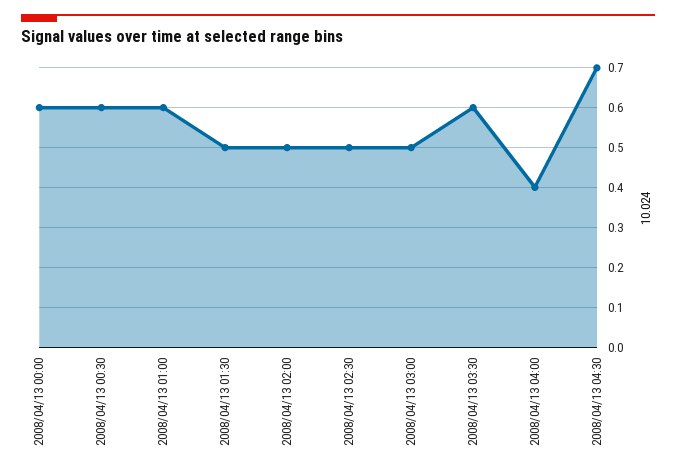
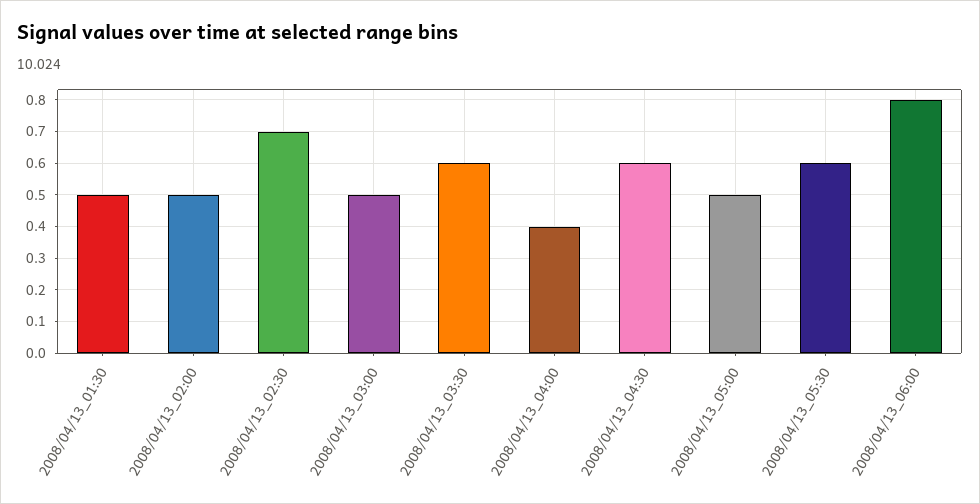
2008/04/13 00:00: 0.6 -> none
2008/04/13 00:30: 0.6 -> none
2008/04/13 01:00: 0.6 -> none
2008/04/13 02:30: 0.5 -> 0.7
2008/04/13 04:30: 0.7 -> 0.6
2008/04/13_05:00: none -> 0.5
2008/04/13_05:30: none -> 0.6
2008/04/13_06:00: none -> 0.8

